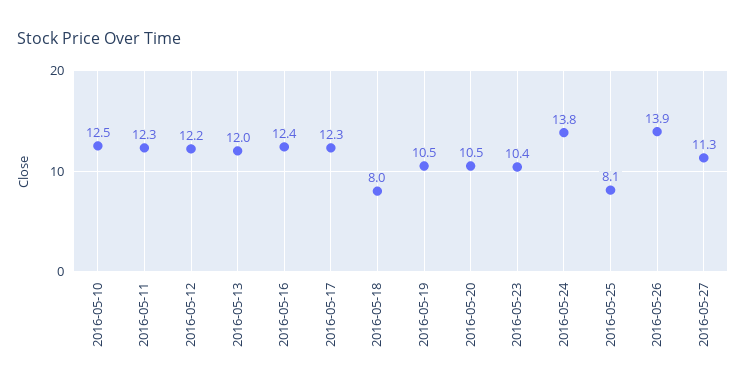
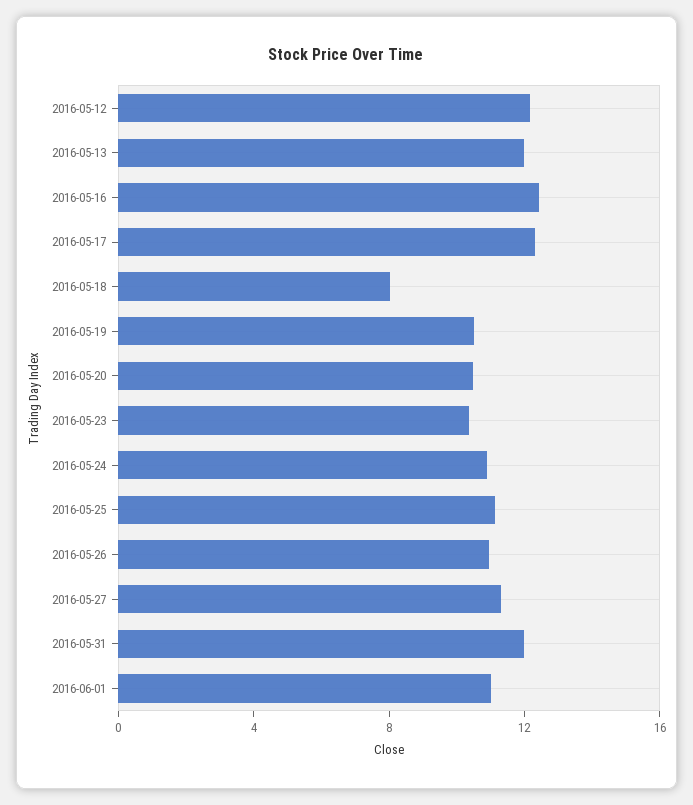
2016-05-10: 12.5 -> none
2016-05-11: 12.3 -> none
2016-05-24: 13.8 -> 11
2016-05-25: 8.1 -> 11
2016-05-26: 13.9 -> 11
2016-05-31: none -> 12
2016-06-01: none -> 11

